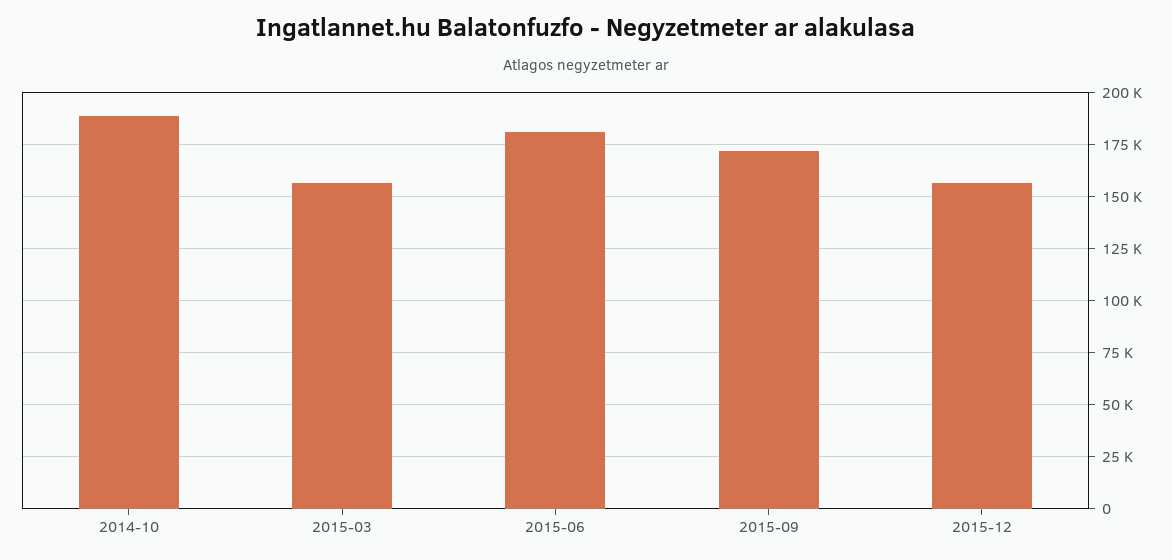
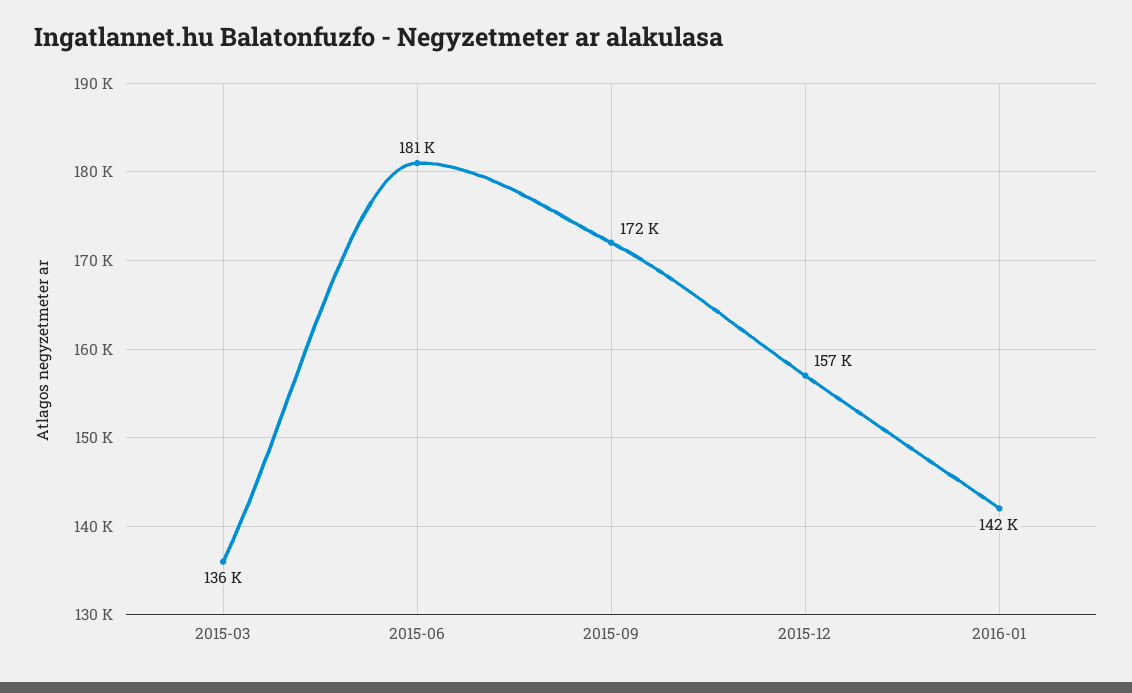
2014-10: 190000 -> none
2015-03: 155000 -> 136000
2016-01: none -> 142000

